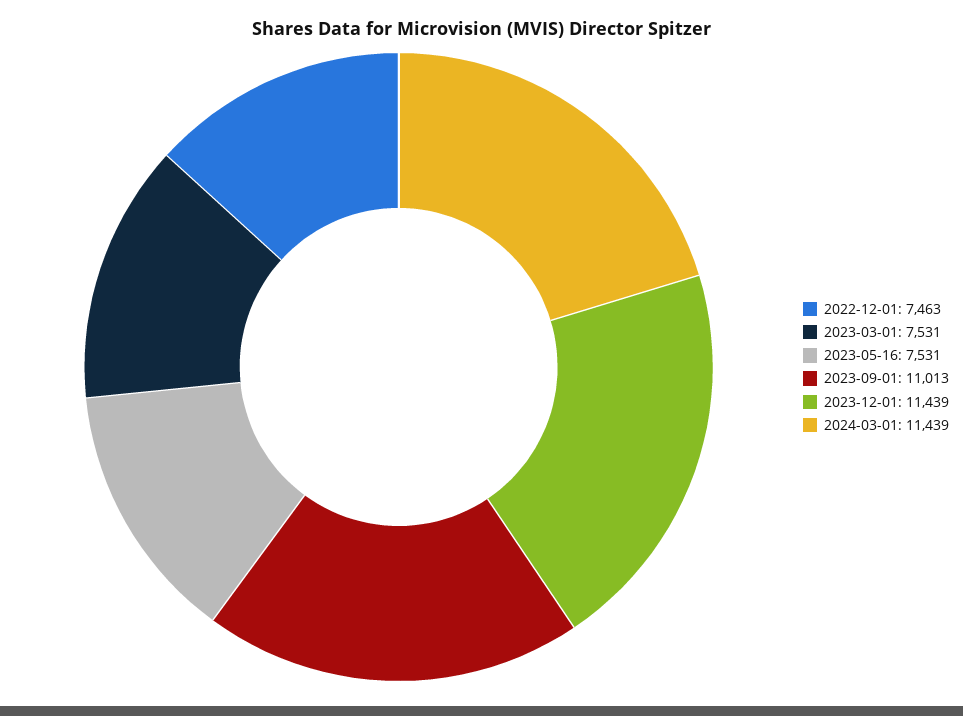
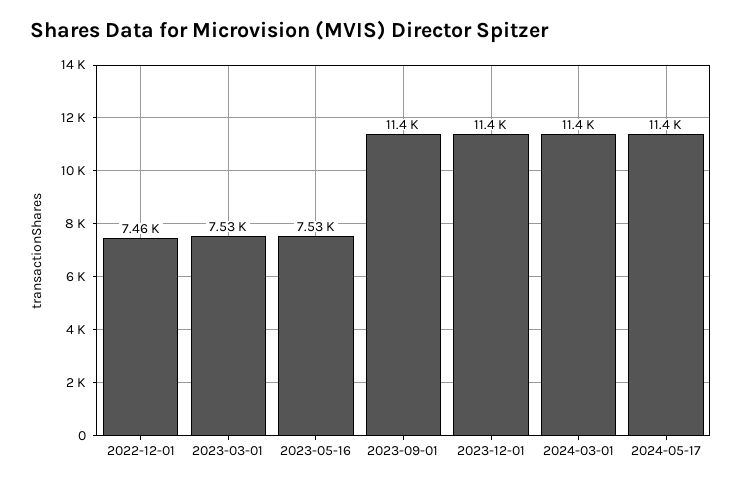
2023-09-01: 11013 -> 11400
2024-05-17: none -> 11400

